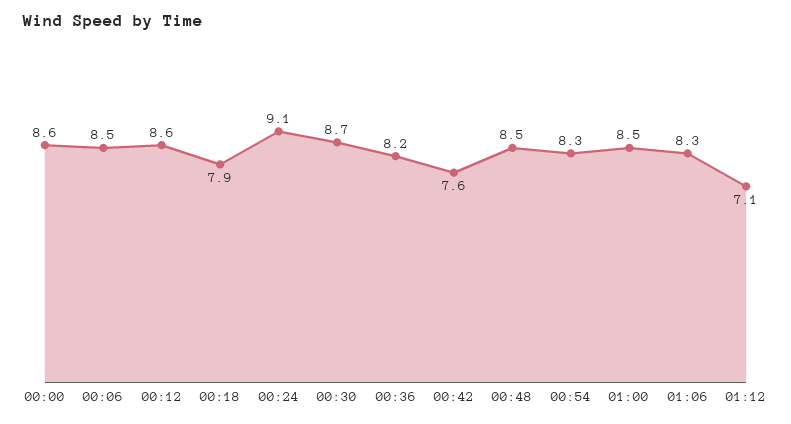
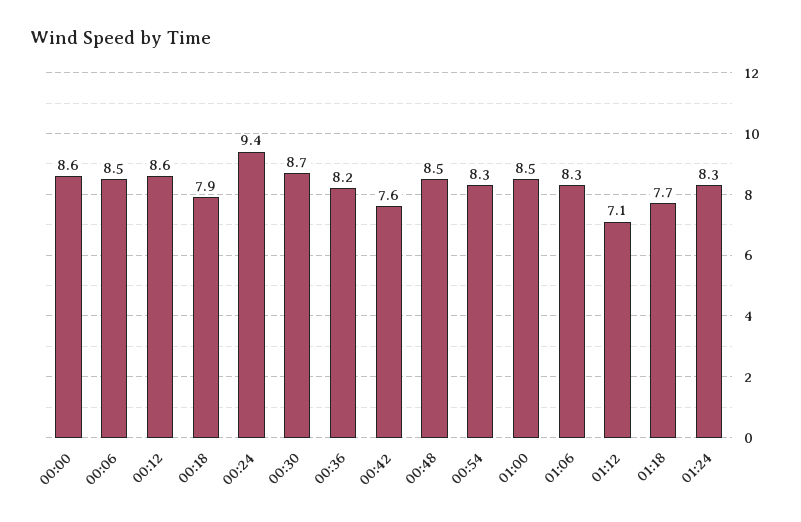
00:24: 9.1 -> 9.4
01:18: none -> 7.7
01:24: none -> 8.3

